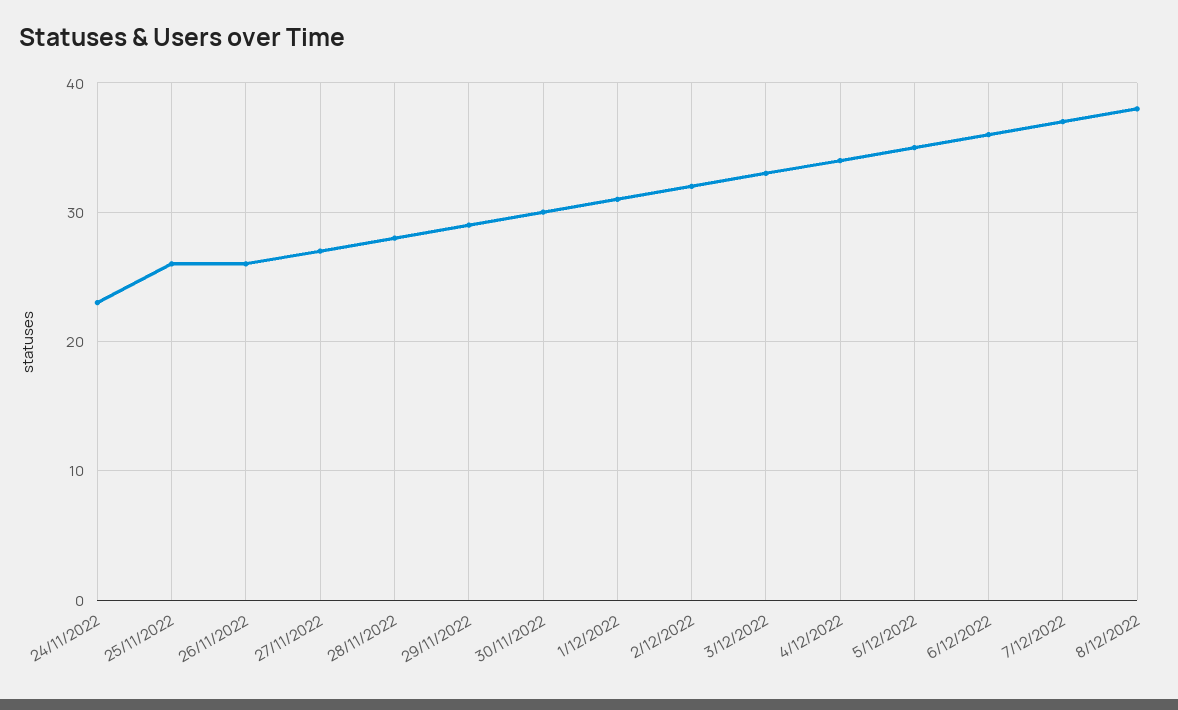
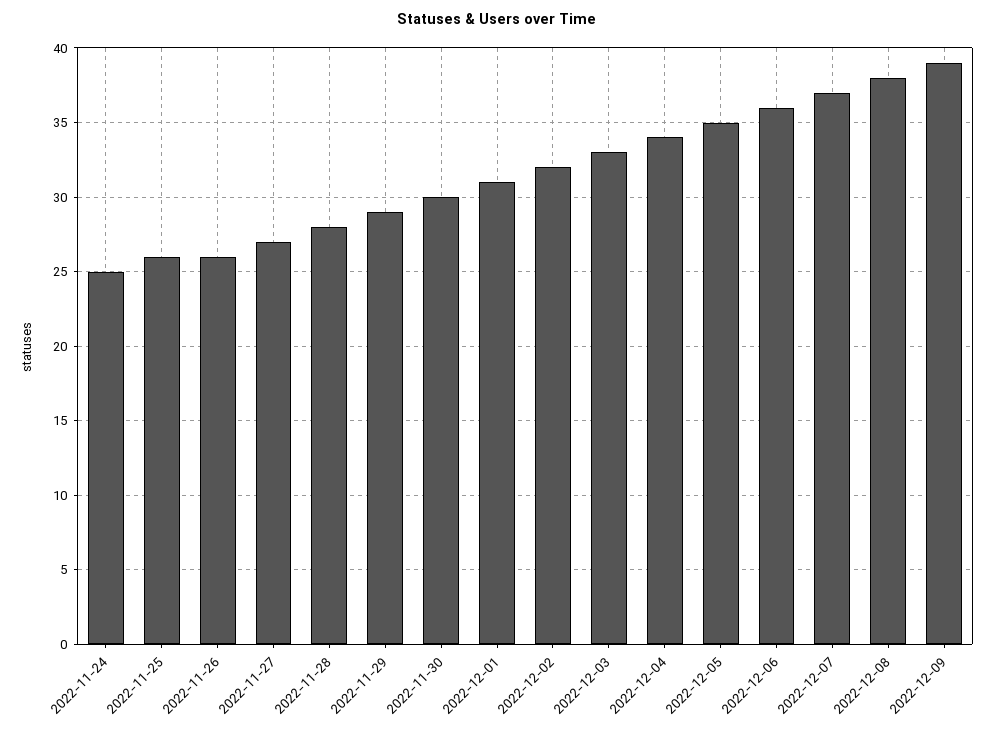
24/11/2022: 23 -> 25
2022-12-09: none -> 39

